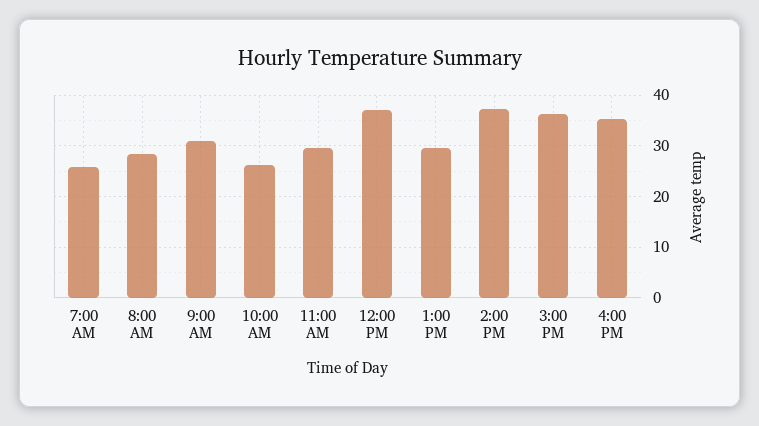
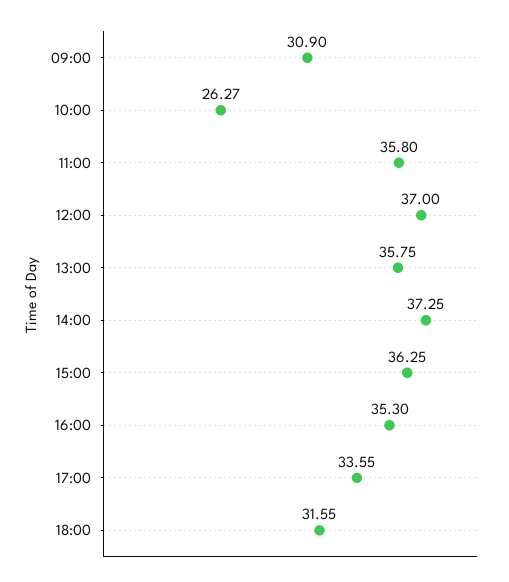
7:00 AM: 26 -> none
8:00 AM: 28 -> none
11:00 AM: 30 -> 35.8
1:00 PM: 30 -> 35.75
17:00: none -> 33.55
18:00: none -> 31.55

